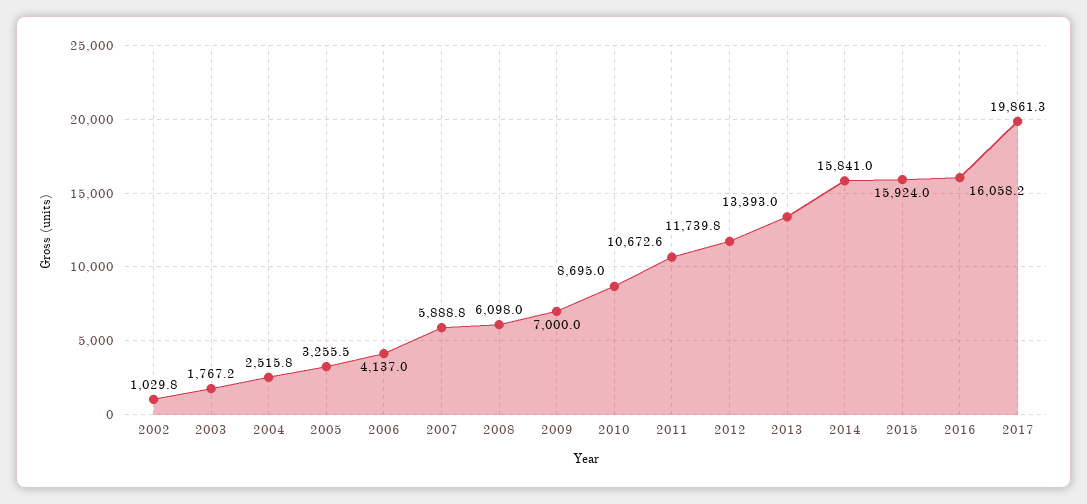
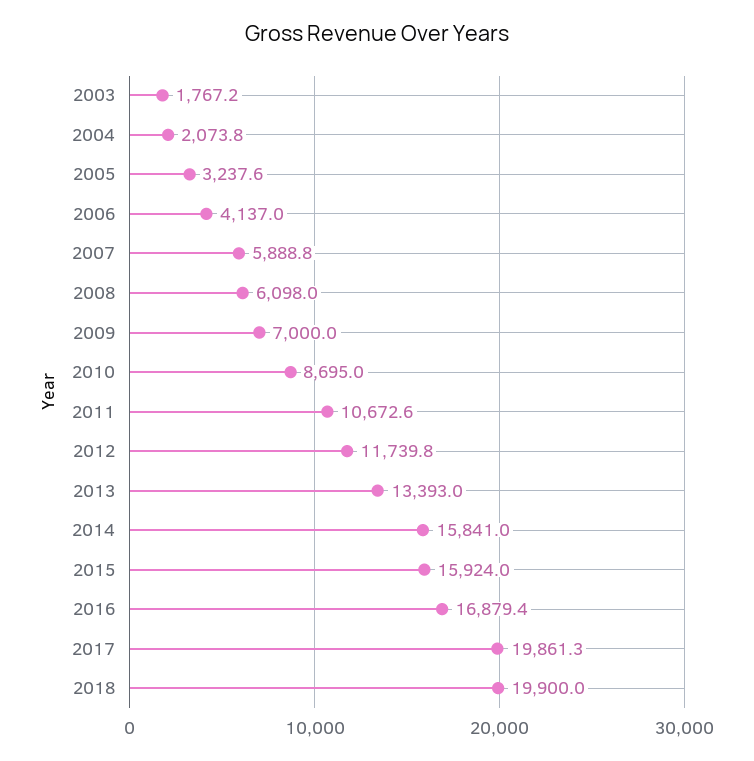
2002: 1029.8 -> none
2004: 2515.8 -> 2073.8
2005: 3255.5 -> 3237.6
2016: 16058.2 -> 16879.4
2018: none -> 19900

